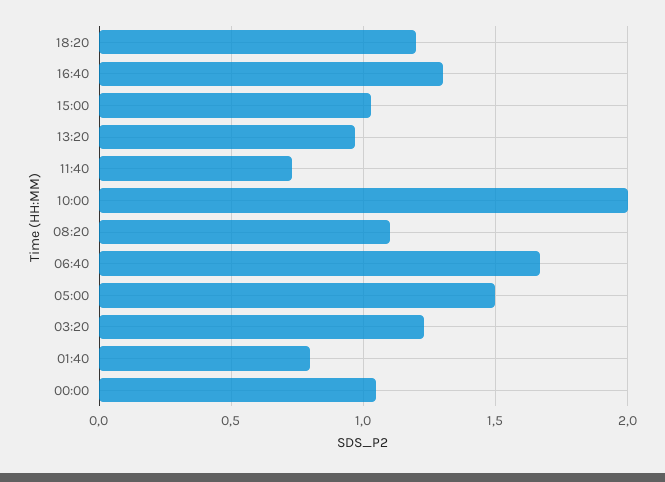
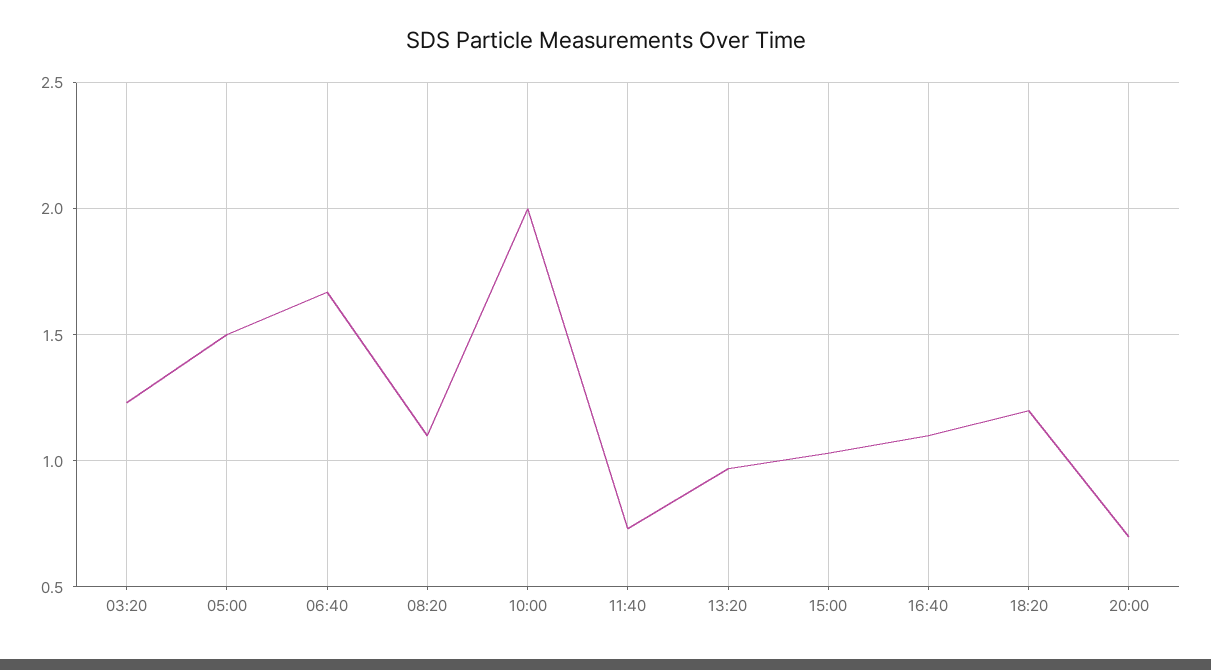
16:40: 1.3 -> 1.1
01:40: 0.8 -> none
00:00: 1.05 -> none
20:00: none -> 0.7

